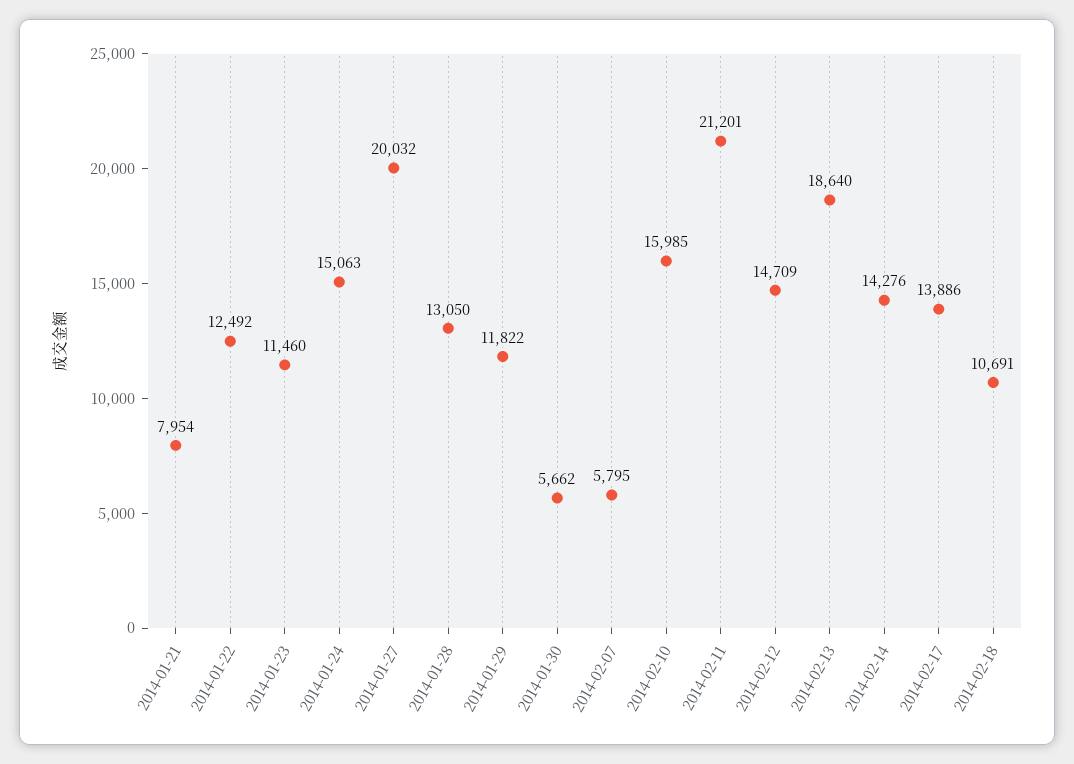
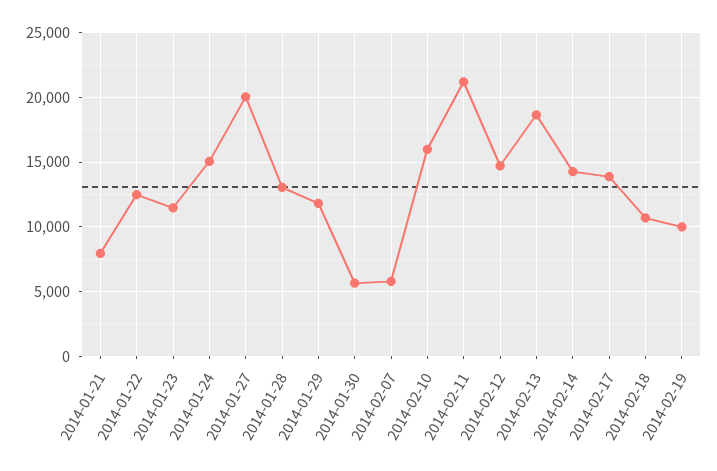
2014-02-19: none -> 10000

